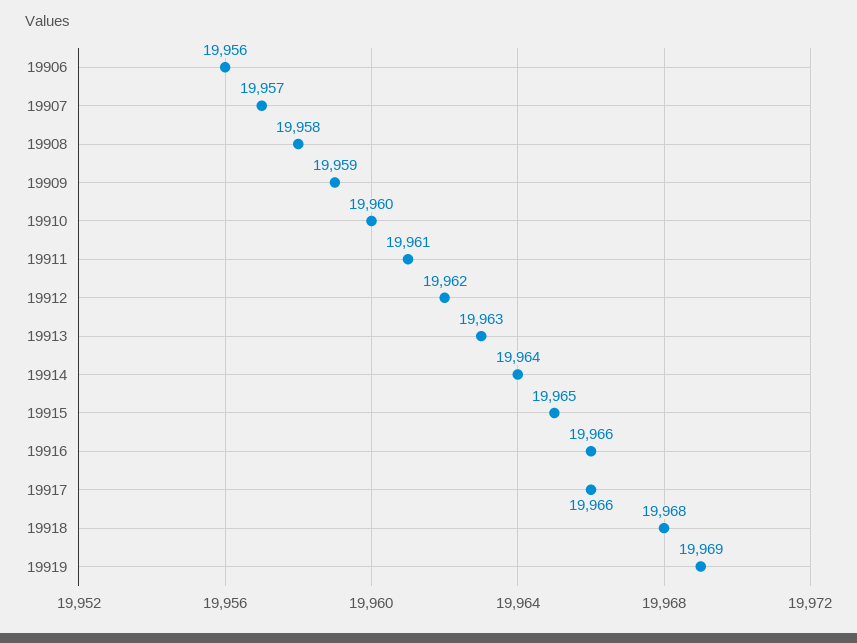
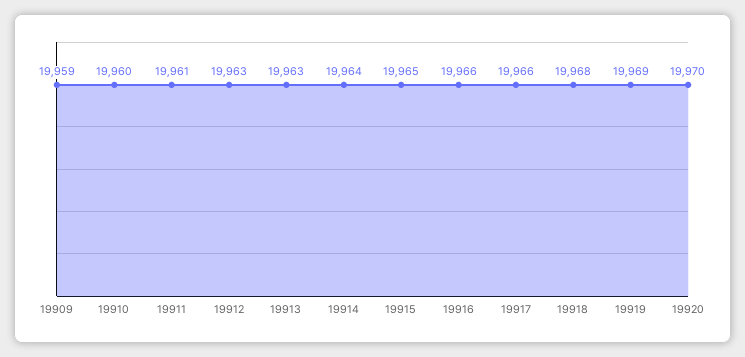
19906: 19956 -> none
19907: 19957 -> none
19908: 19958 -> none
19912: 19962 -> 19963
19920: none -> 19970

